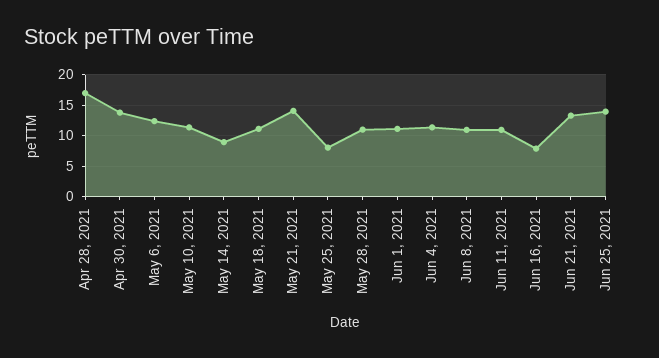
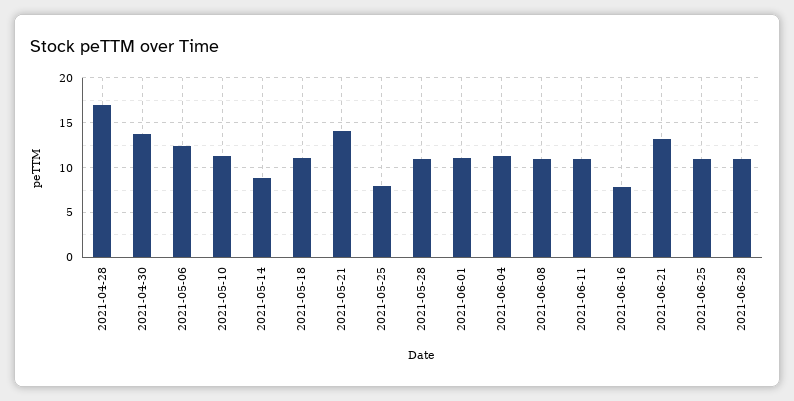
Jun 25, 2021: 14 -> 11
2021-06-28: none -> 11

